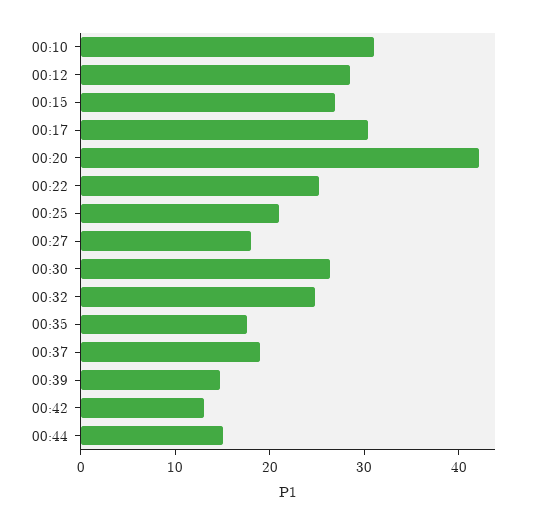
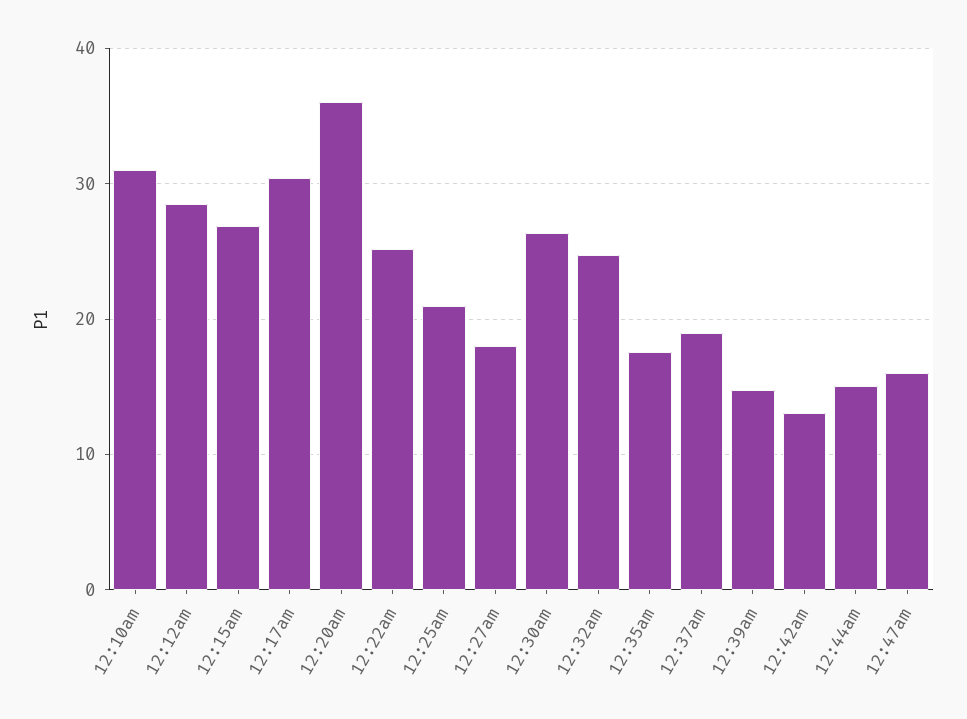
00:20: 42 -> 36
12:47am: none -> 16

